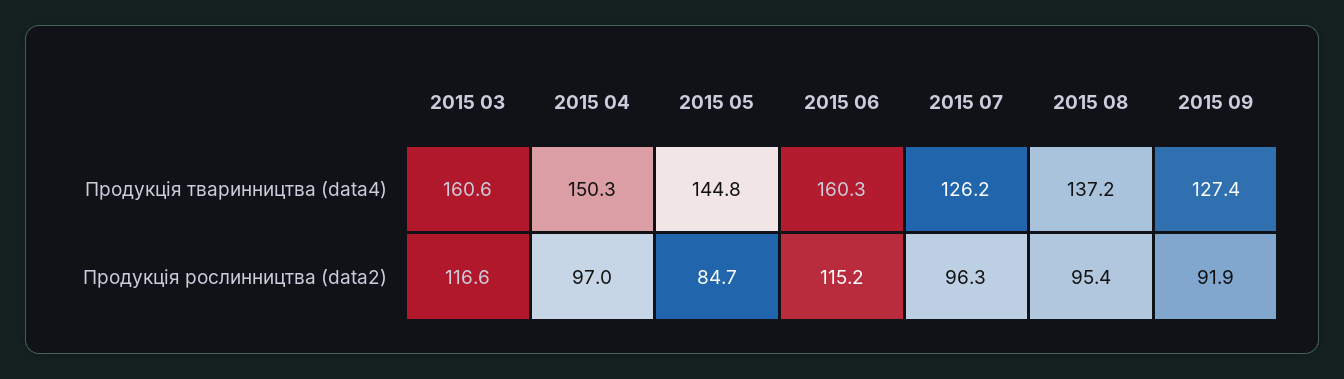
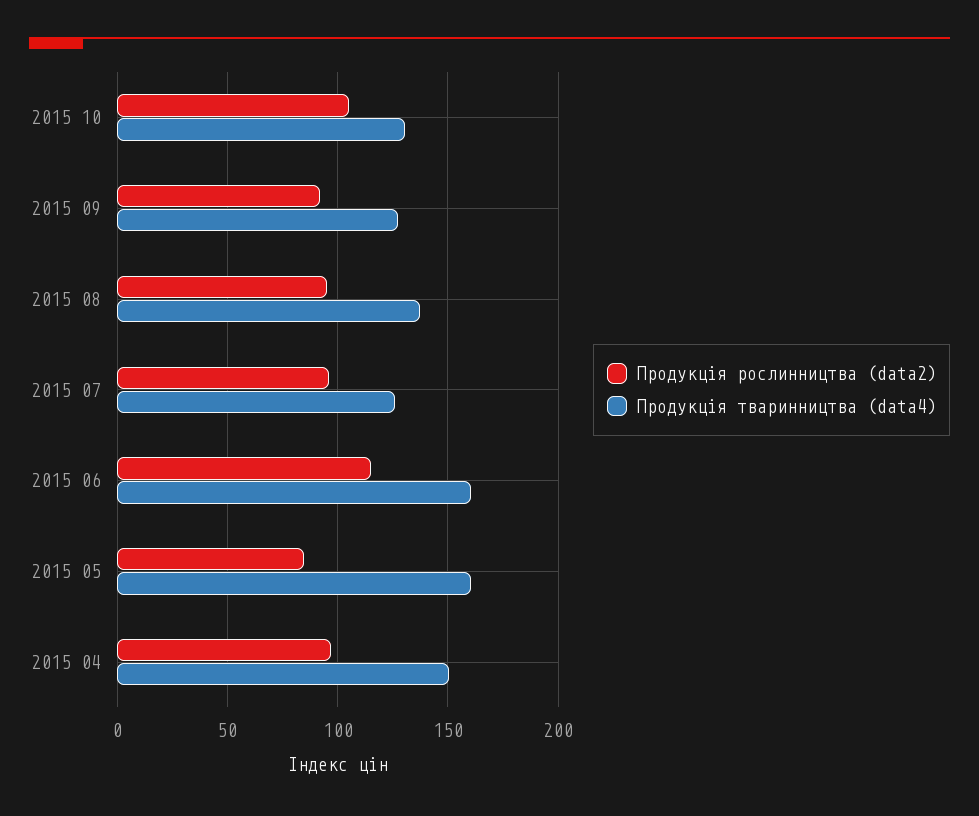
Продукція тваринництва (data4), 2015 03: 160.6 -> none
Продукція тваринництва (data4), 2015 05: 144.8 -> 160
Продукція рослинництва (data2), 2015 03: 116.6 -> none
Продукція рослинництва (data2), 2015 10: none -> 105
Продукція тваринництва (data4), 2015 10: none -> 130

